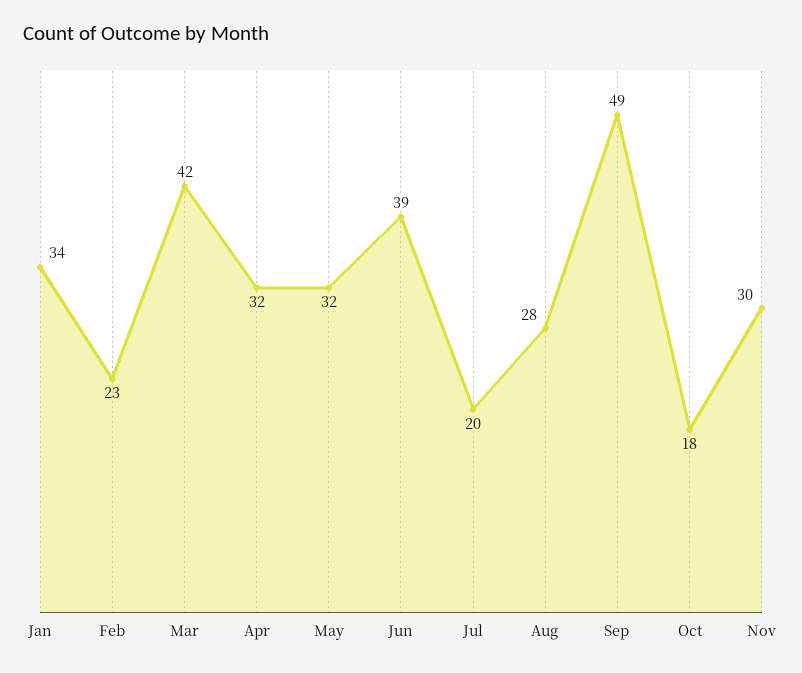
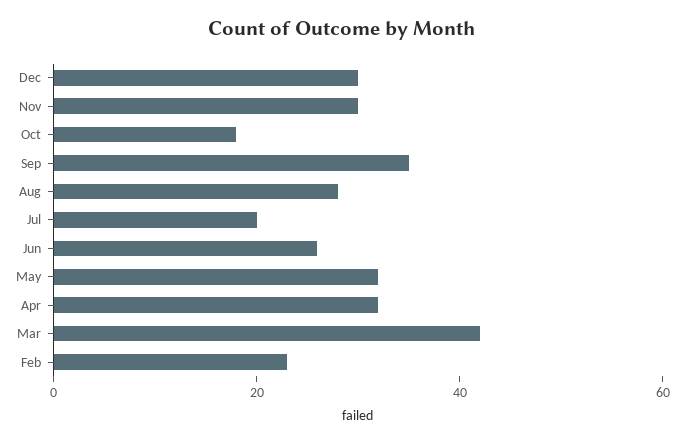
Jan: 34 -> none
Jun: 39 -> 25
Sep: 49 -> 35
Dec: none -> 30

